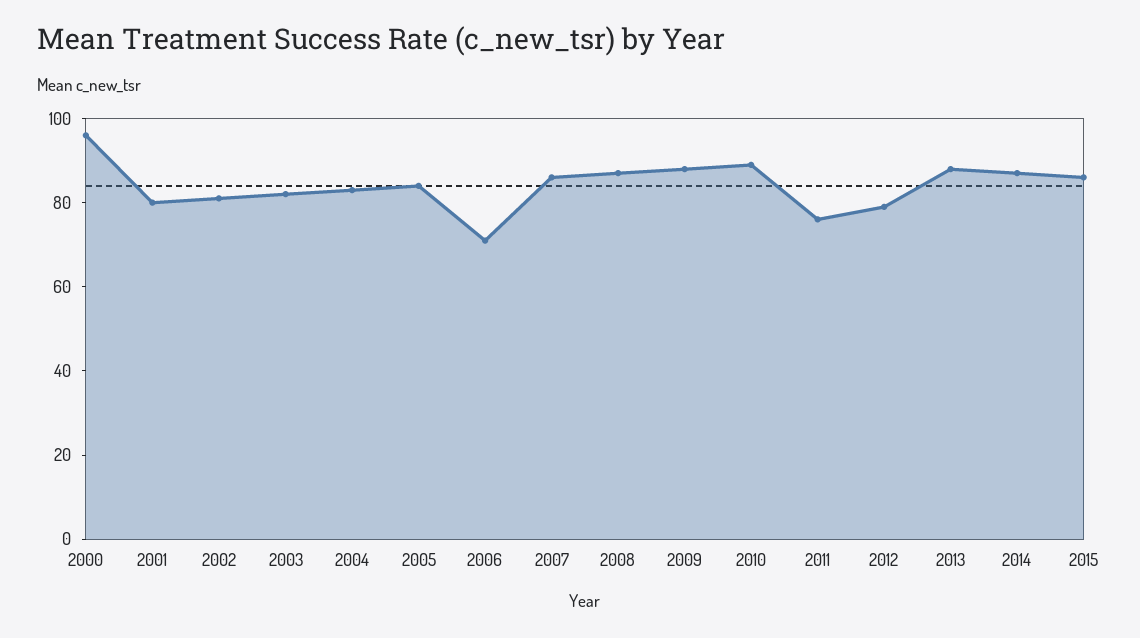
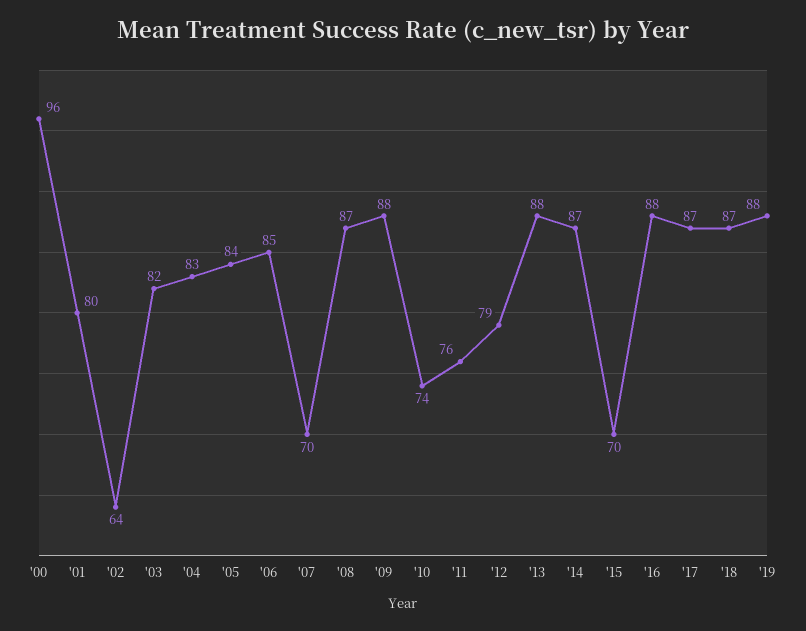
2002: 80 -> 64
2006: 70 -> 85
2007: 85 -> 70
2010: 90 -> 74
2015: 85 -> 70
'16: none -> 88
'17: none -> 87
'18: none -> 87
'19: none -> 88

